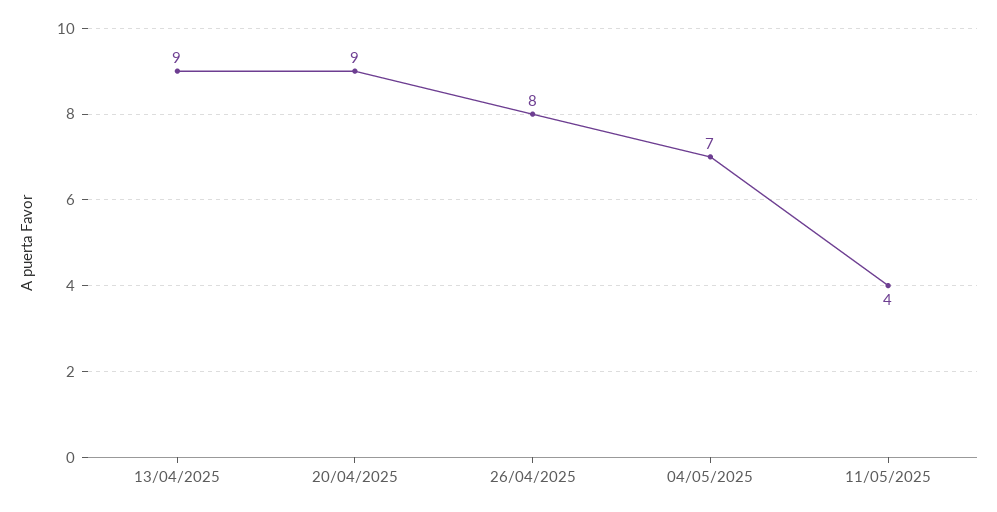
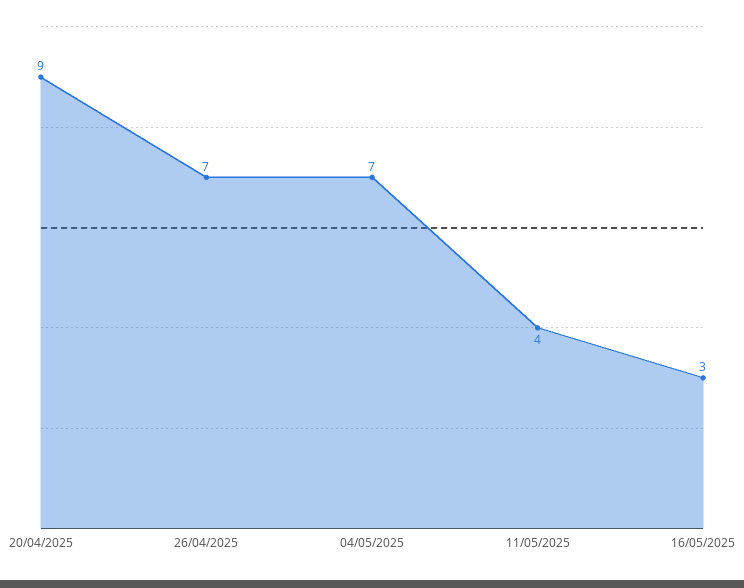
13/04/2025: 9 -> none
26/04/2025: 8 -> 7
16/05/2025: none -> 3

